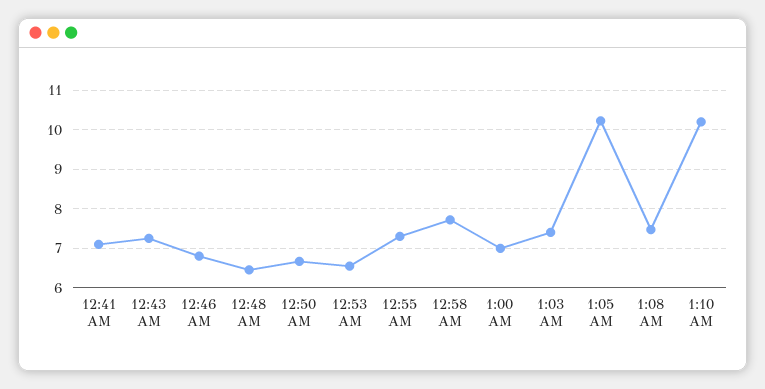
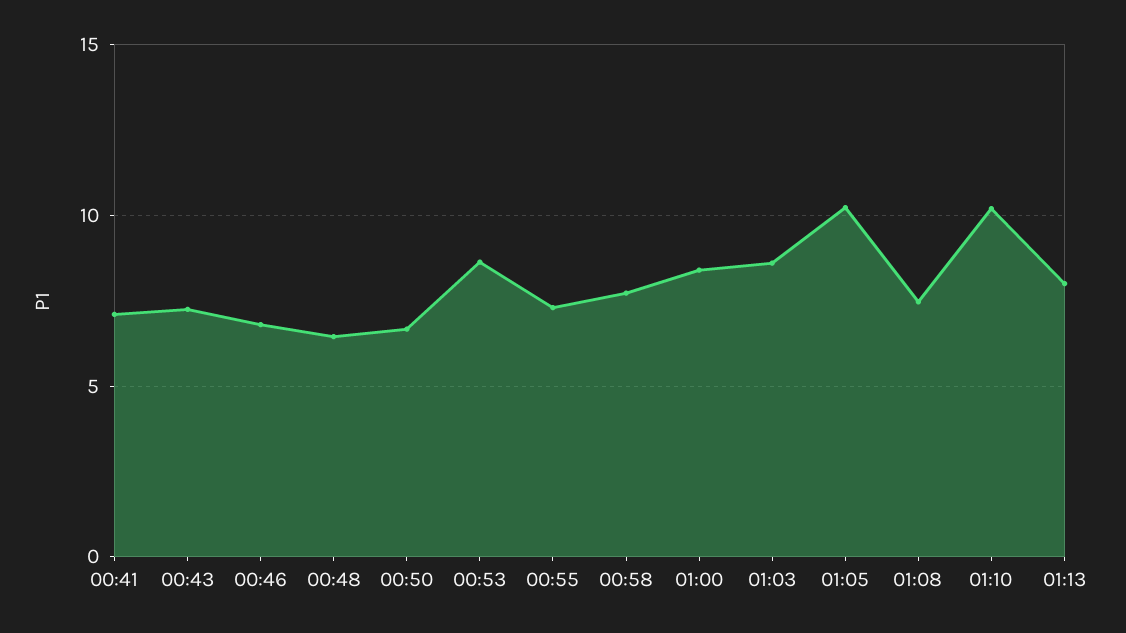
12:53 AM: 6.6 -> 8.5
1:00 AM: 7 -> 8.5
1:03 AM: 7.4 -> 8.5
01:13: none -> 8

